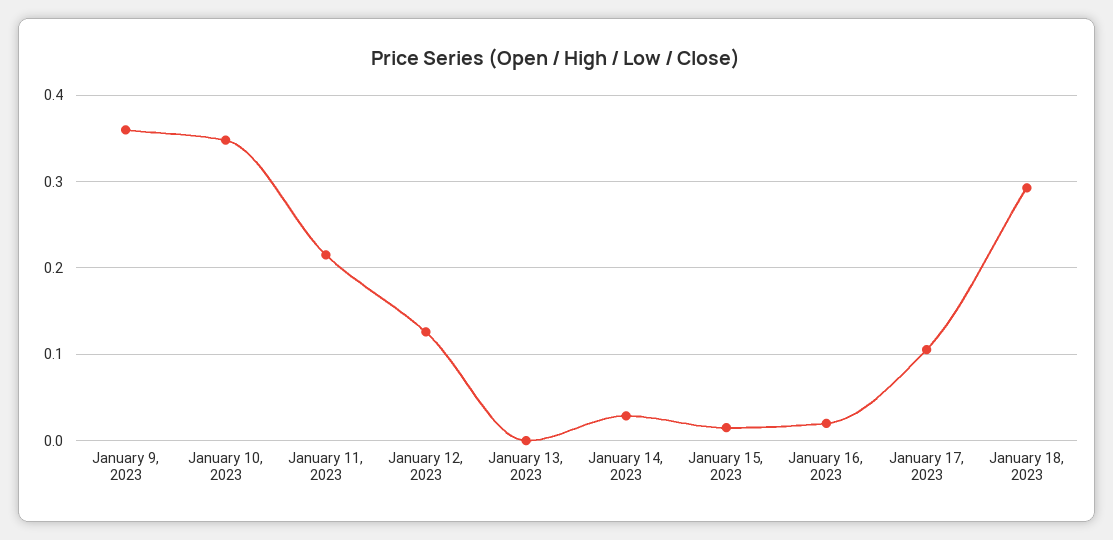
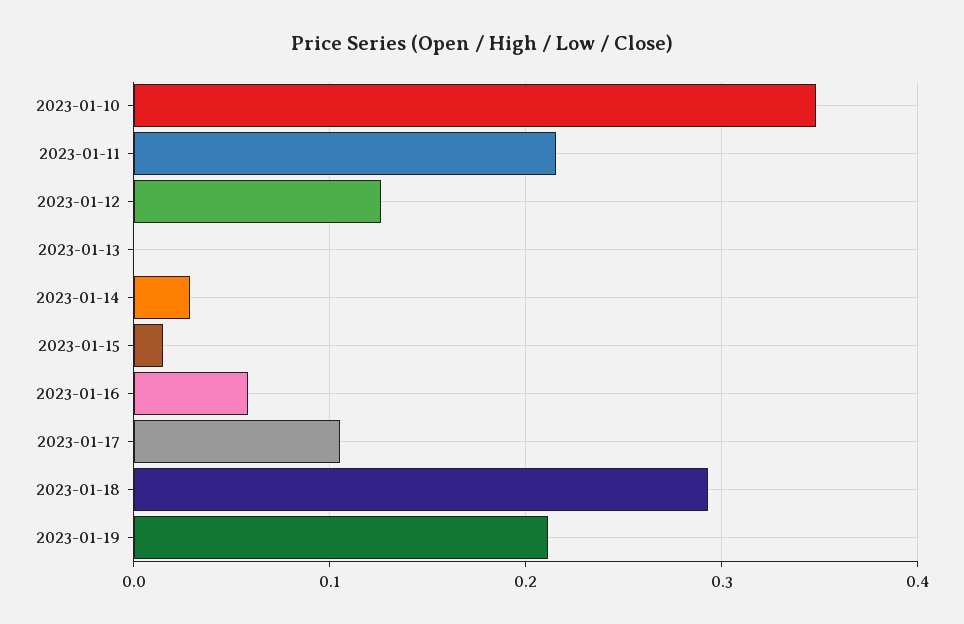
January 9, 2023: 0.36 -> none
January 16, 2023: 0.02 -> 0.06
2023-01-19: none -> 0.21

